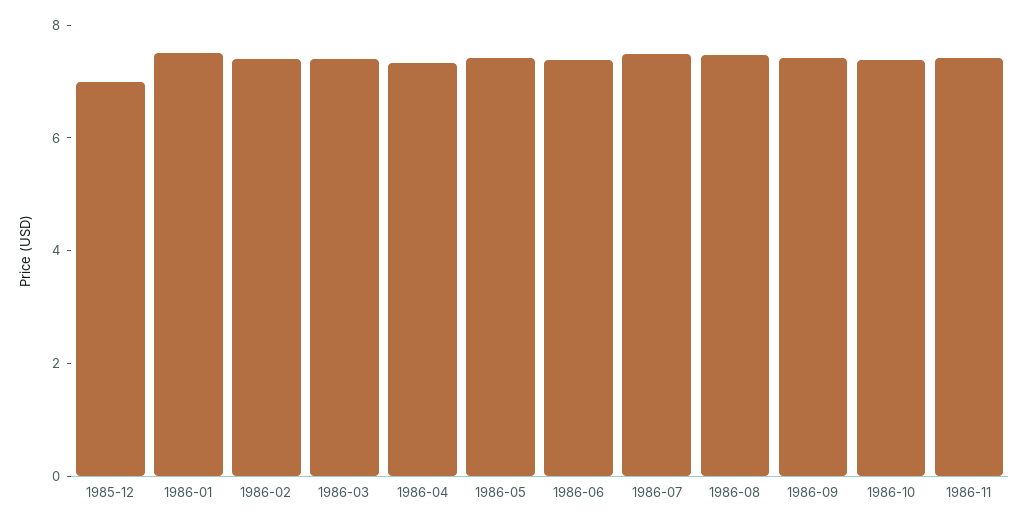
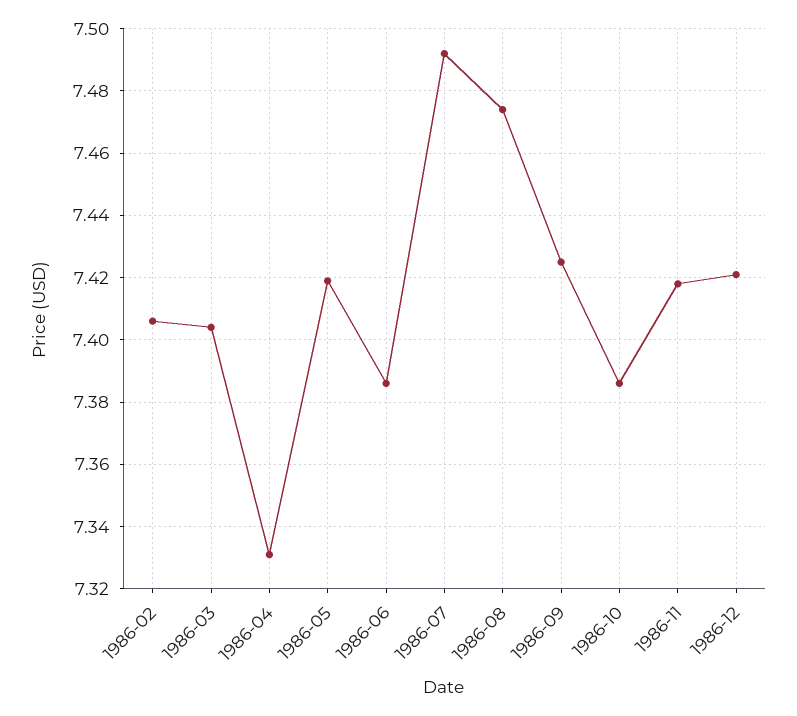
1985-12: 7 -> none
1986-01: 7.5 -> none
1986-12: none -> 7.42

